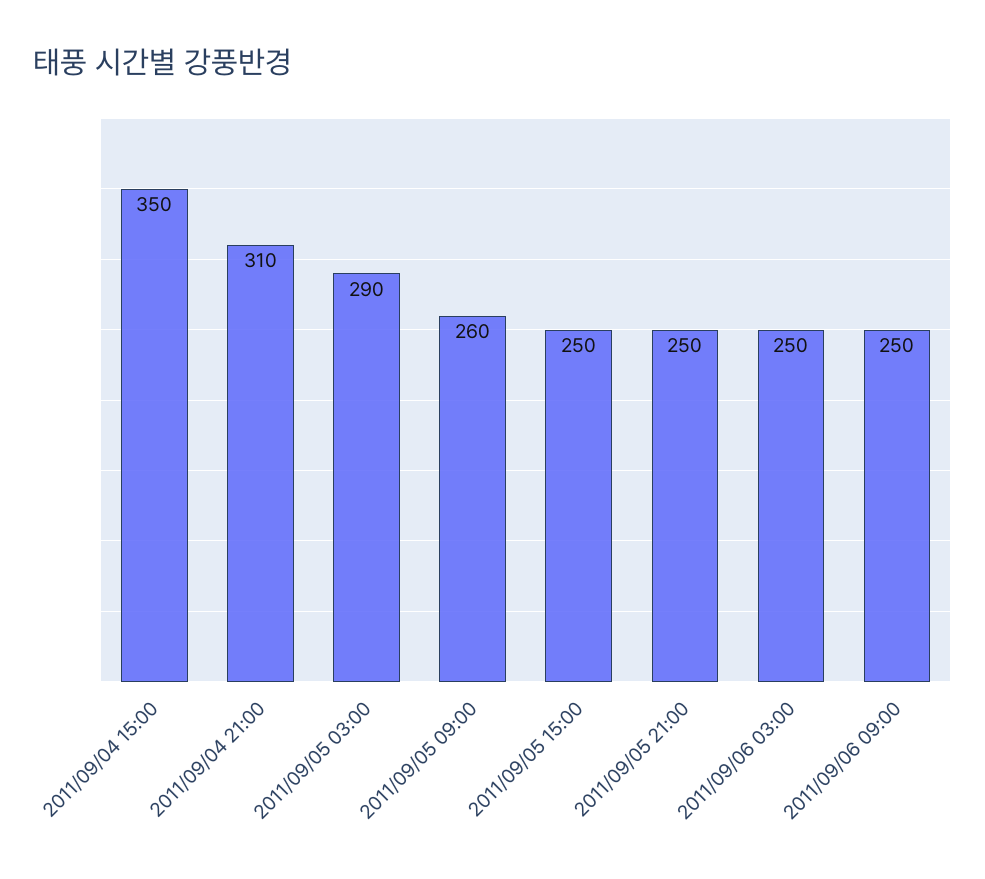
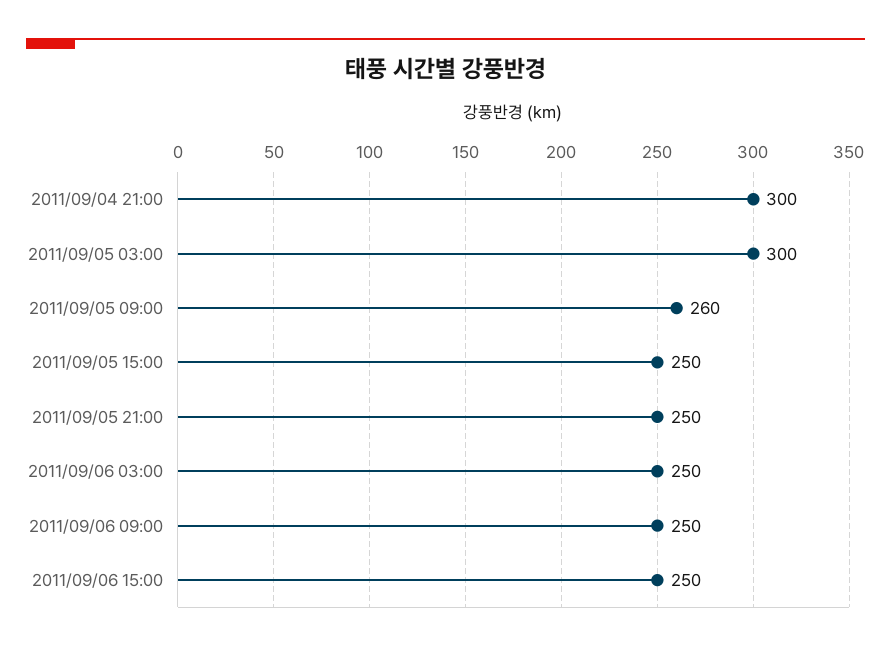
2011/09/04 15:00: 350 -> none
2011/09/04 21:00: 310 -> 300
2011/09/05 03:00: 290 -> 300
2011/09/06 15:00: none -> 250

